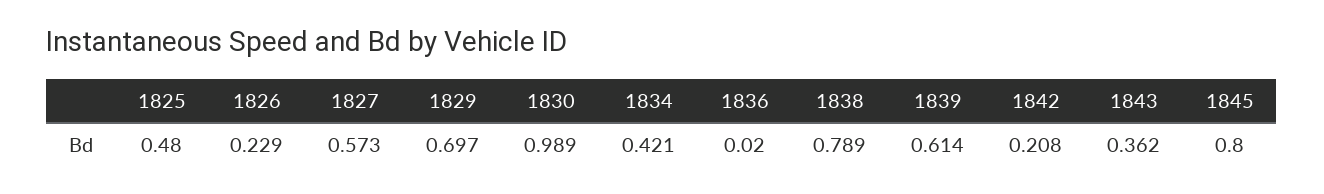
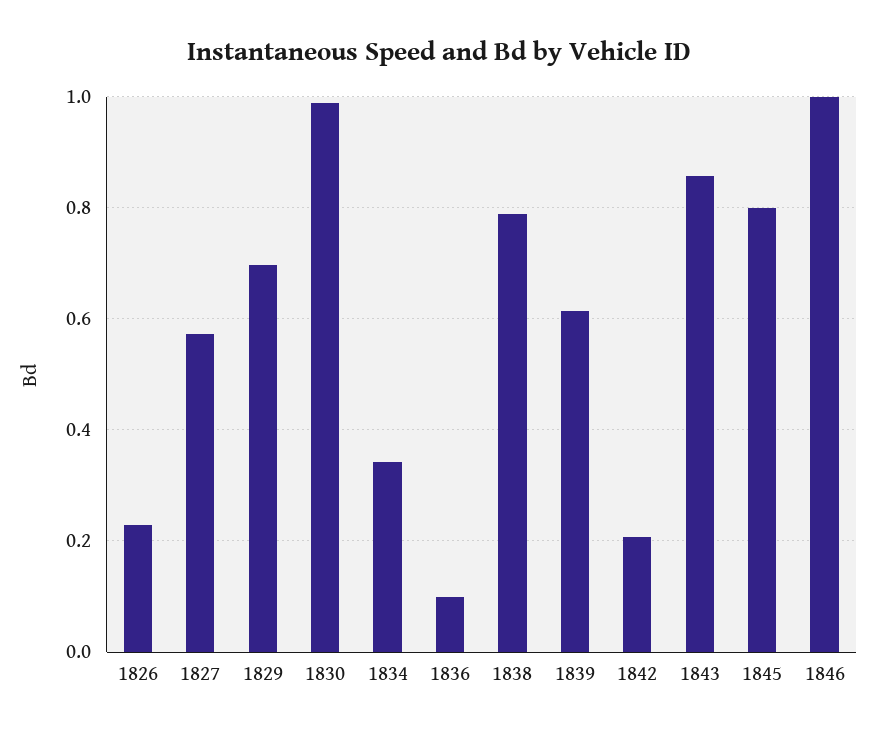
1825: 0.48 -> none
1834: 0.421 -> 0.34
1836: 0.02 -> 0.1
1843: 0.362 -> 0.86
1846: none -> 1

